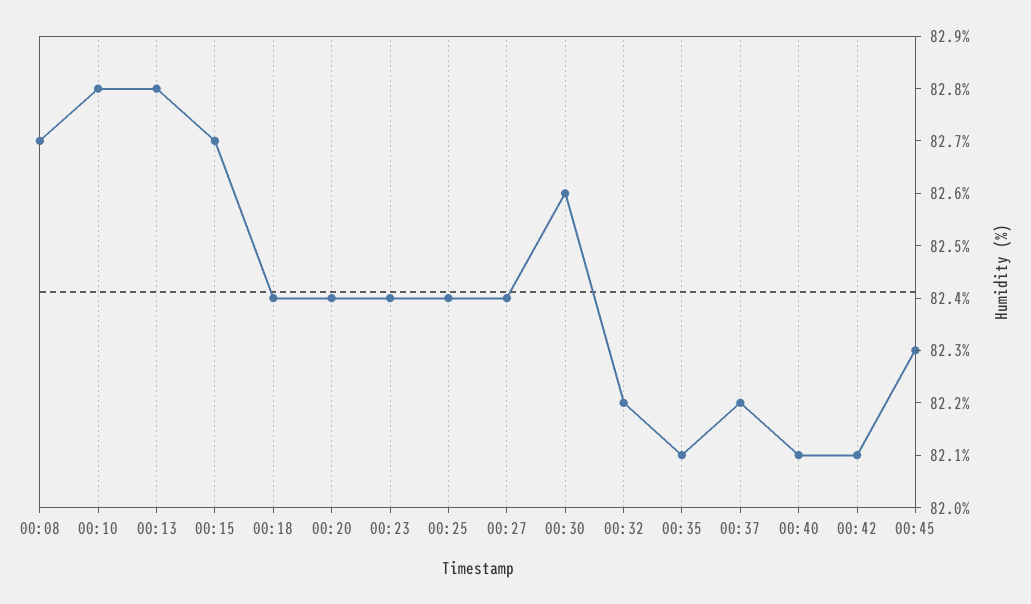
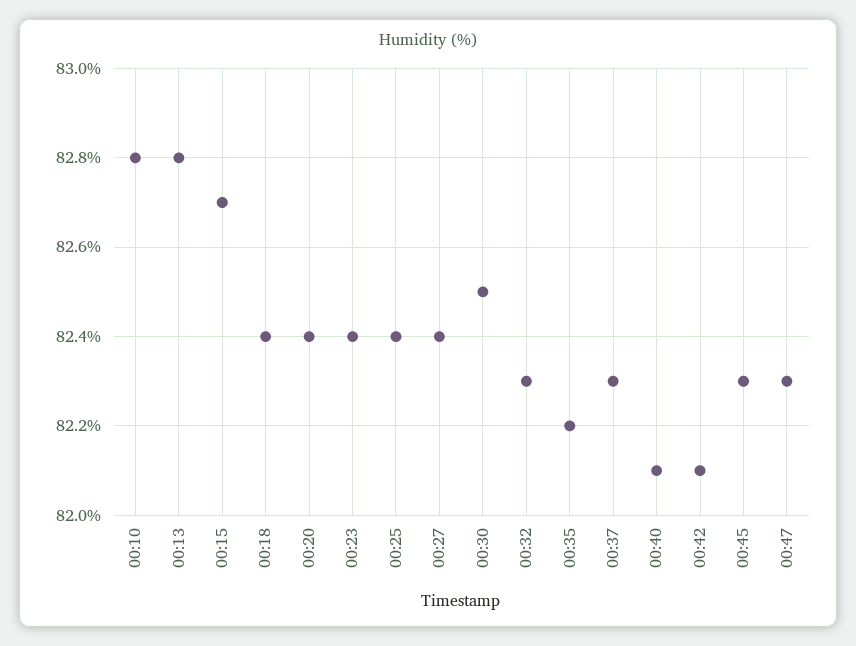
00:08: 82.7 -> none
00:30: 82.6 -> 82.5
00:32: 82.2 -> 82.3
00:35: 82.1 -> 82.2
00:37: 82.2 -> 82.3
00:47: none -> 82.3

